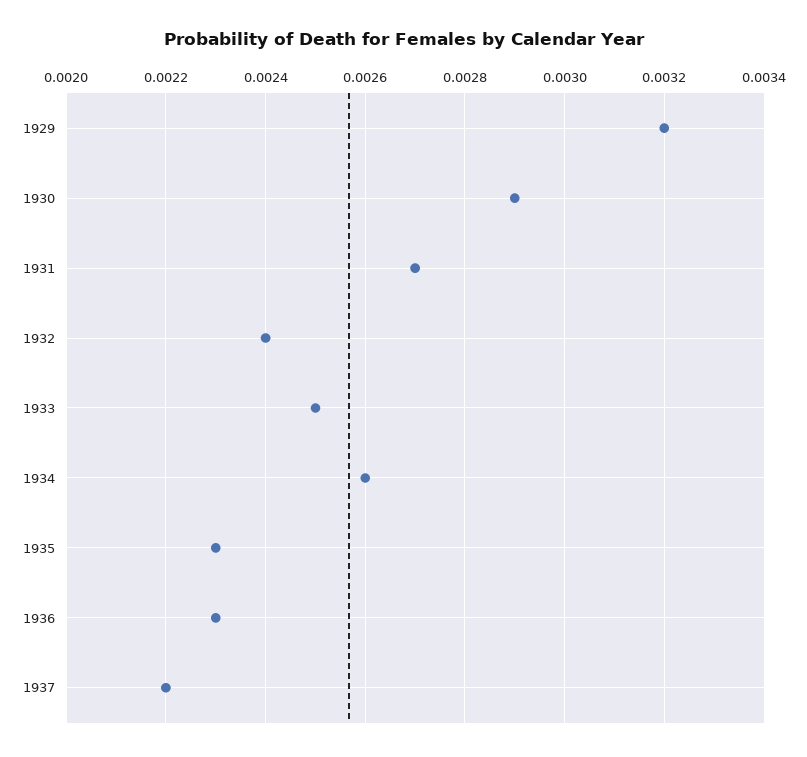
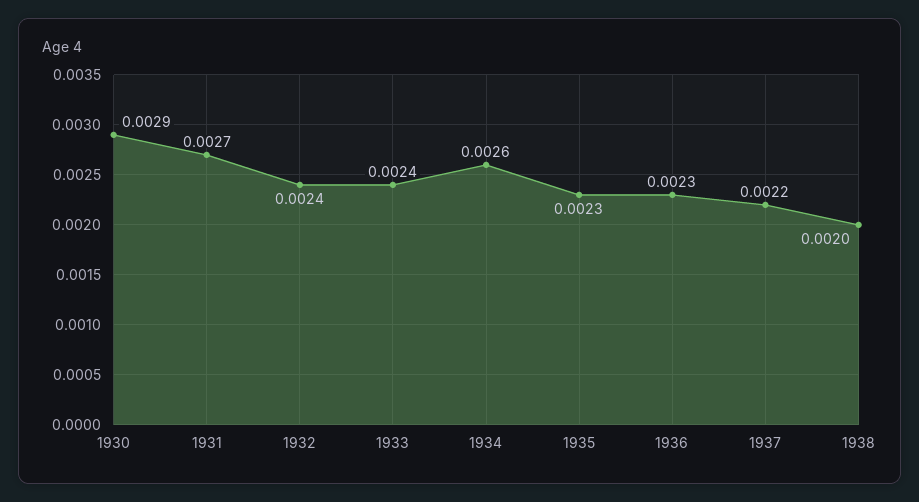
1929: 0.0032 -> none
1933: 0.0025 -> 0.0024
1938: none -> 0.002

